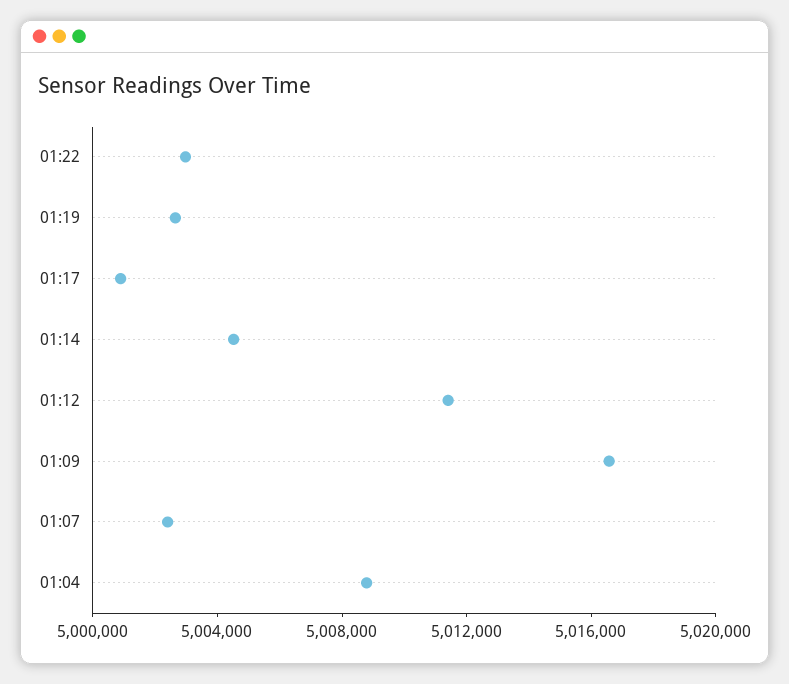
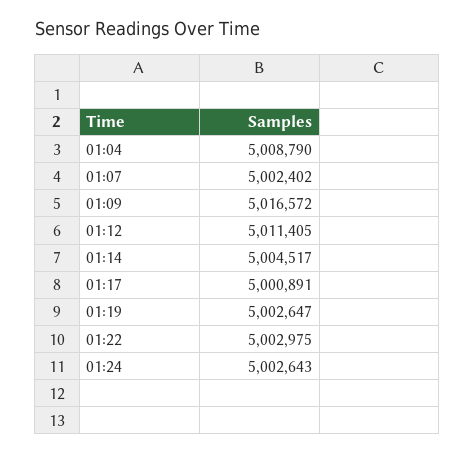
01:24: none -> 5002643

